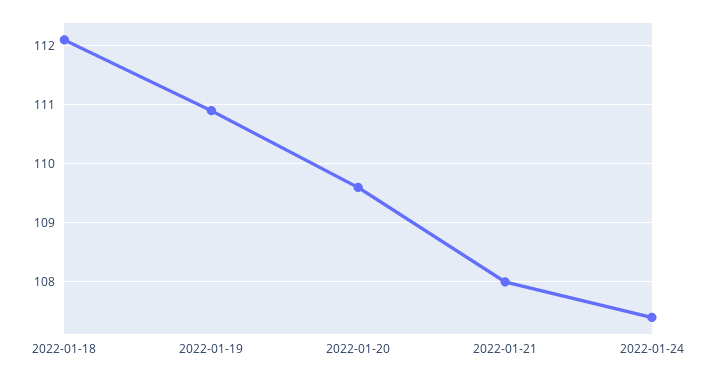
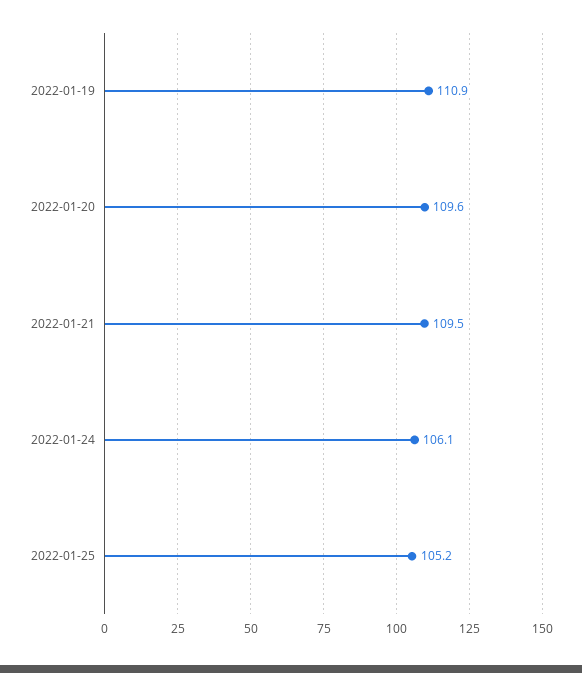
2022-01-18: 112 -> none
2022-01-21: 108 -> 109.5
2022-01-24: 107.5 -> 106.1
2022-01-25: none -> 105.2

